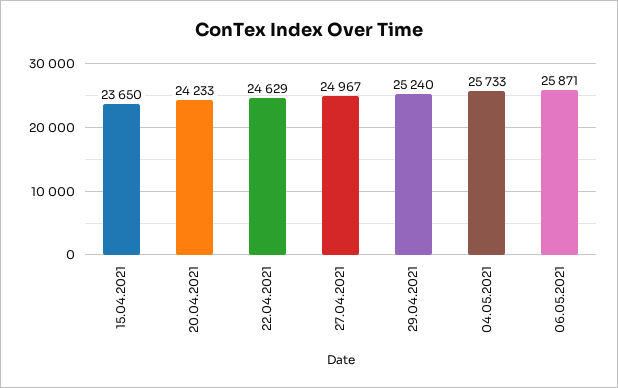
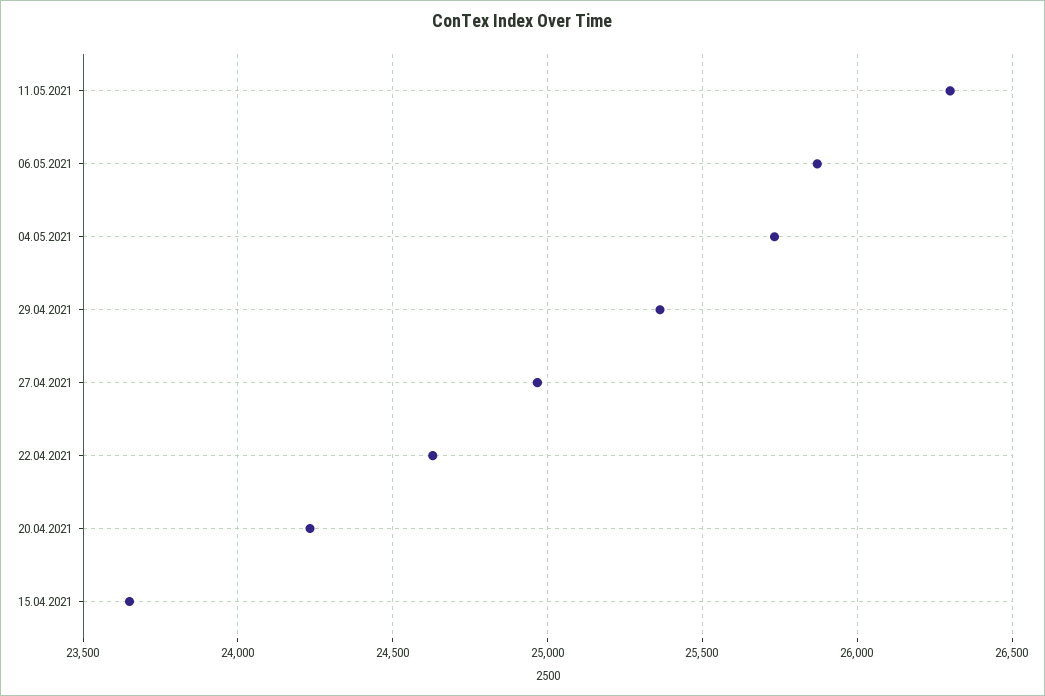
29.04.2021: 25240 -> 25350
11.05.2021: none -> 26300

